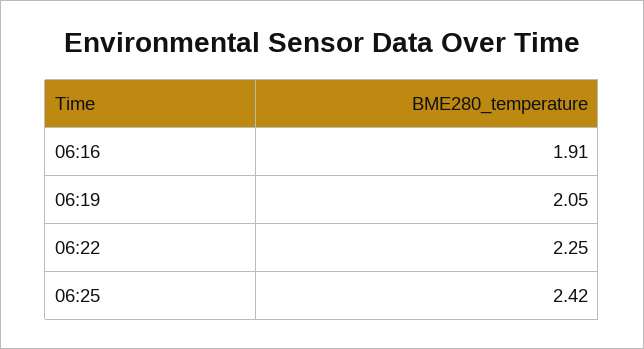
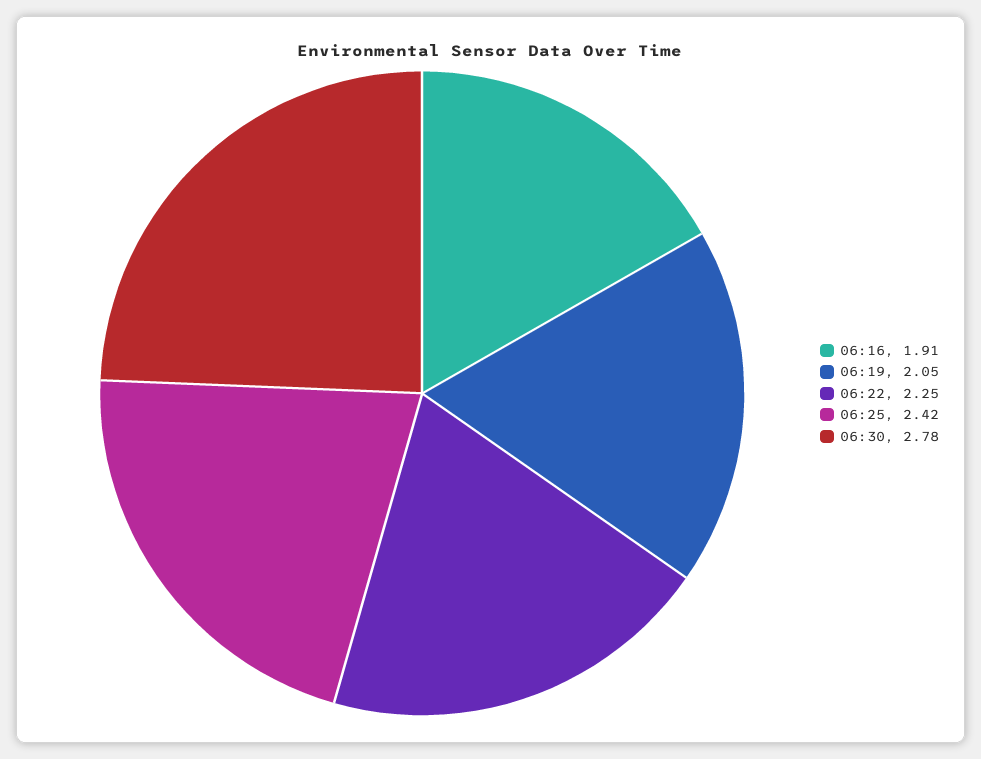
06:30: none -> 2.78

